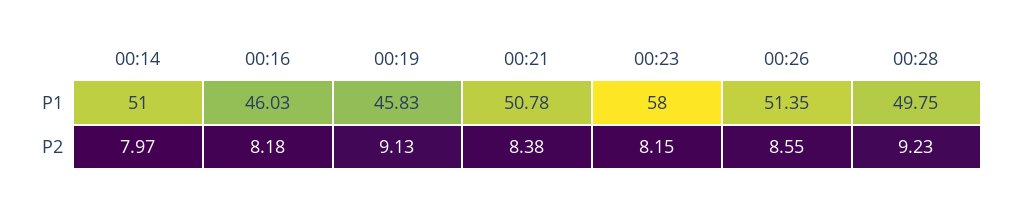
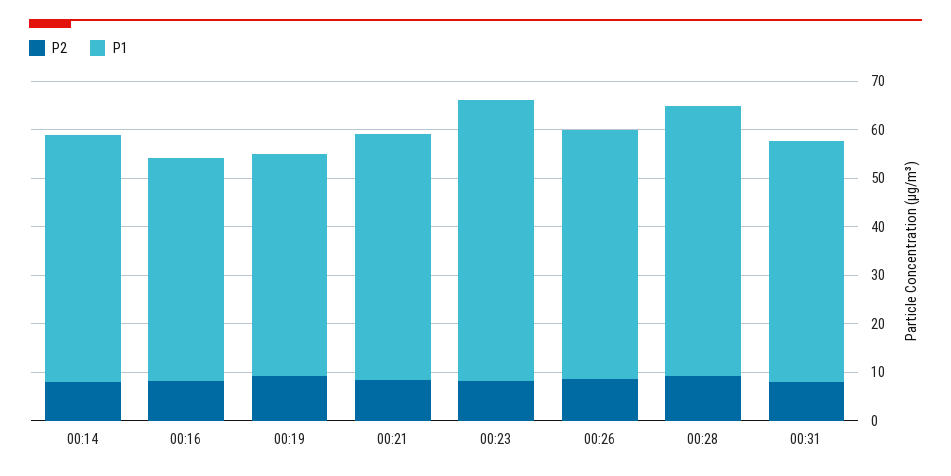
P1, 00:28: 49.75 -> 56
P2, 00:31: none -> 8
P1, 00:31: none -> 50

